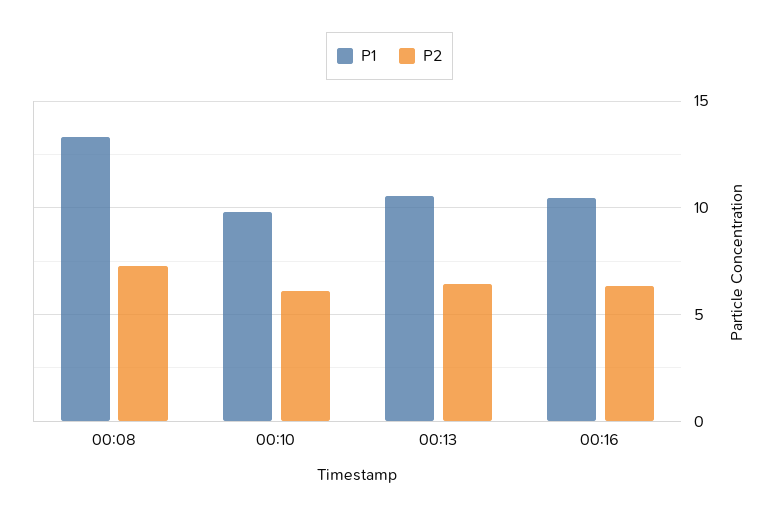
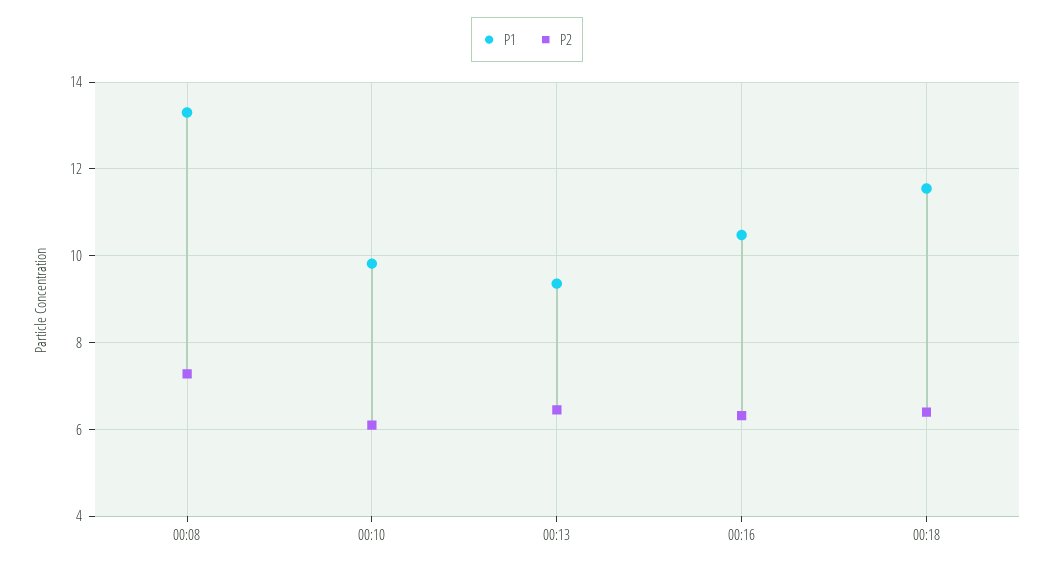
P1, 00:13: 10.5 -> 9.4
P1, 00:18: none -> 11.6
P2, 00:18: none -> 6.4

